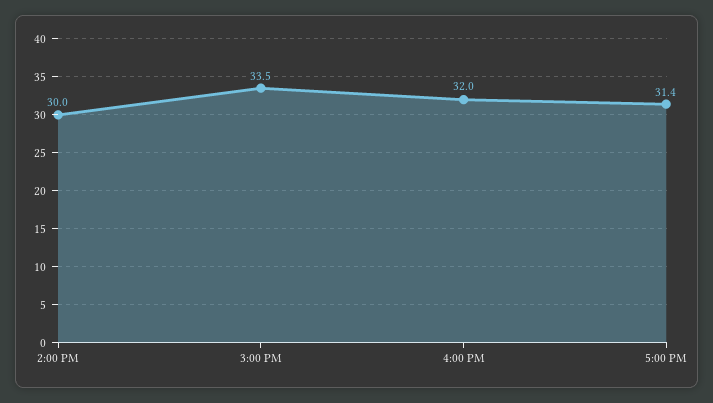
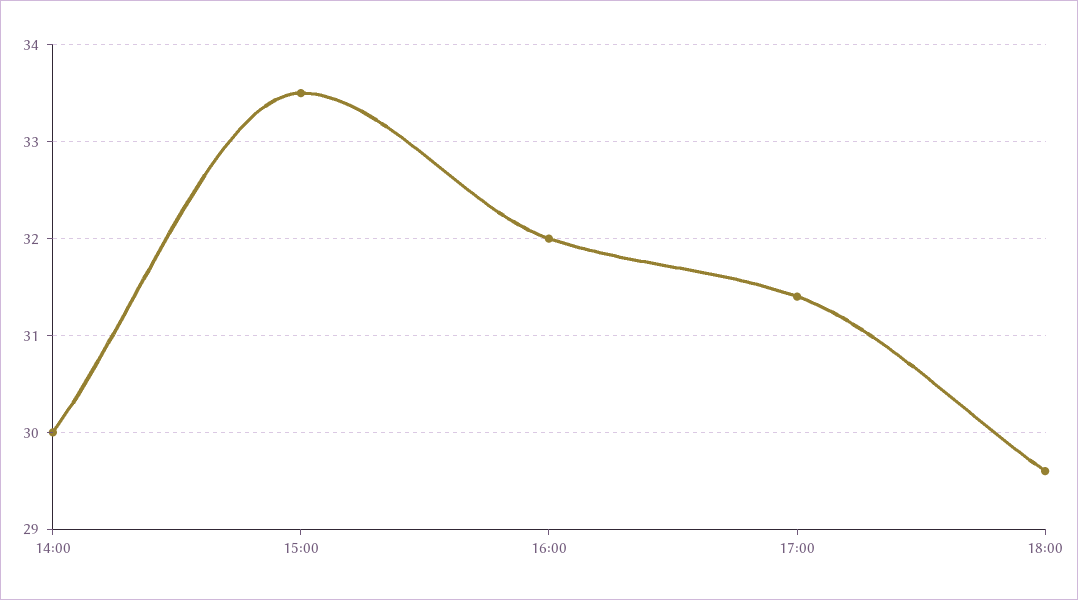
18:00: none -> 29.6

